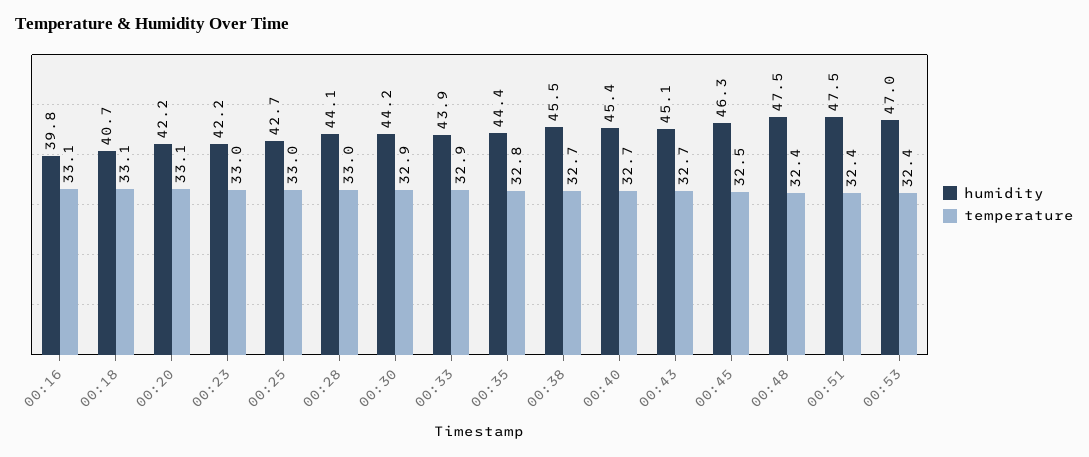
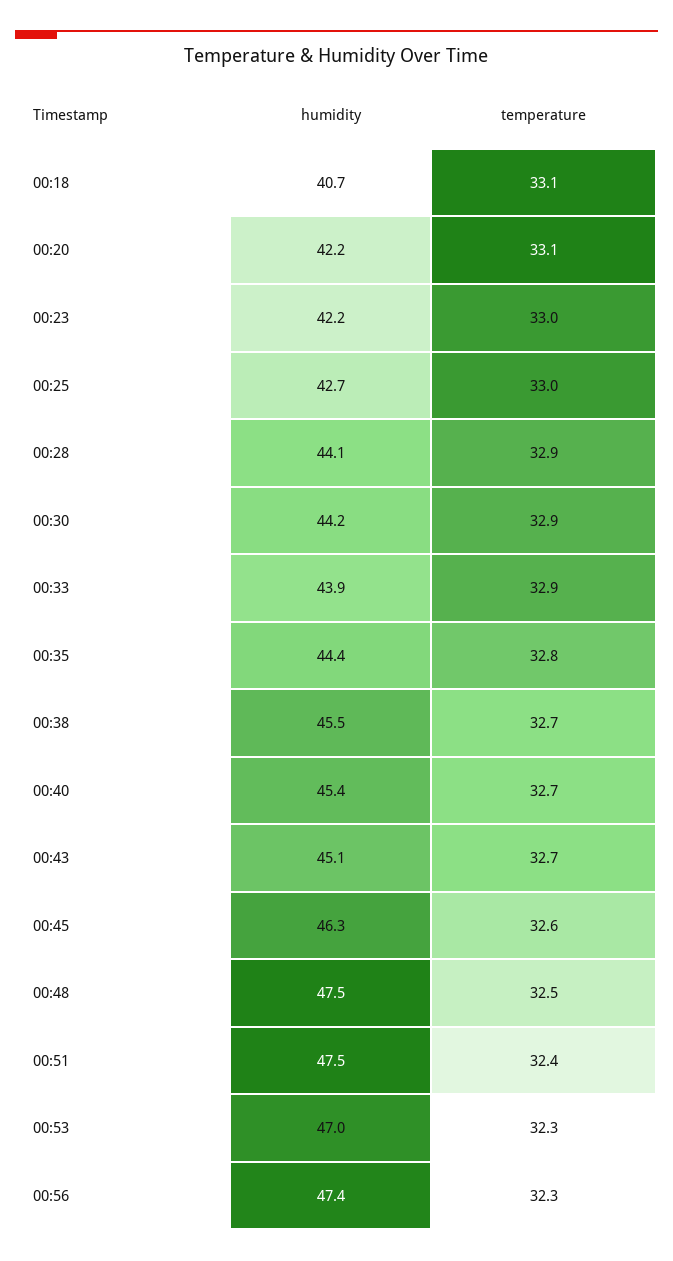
humidity, 00:16: 39.8 -> none
temperature, 00:16: 33.1 -> none
temperature, 00:28: 33 -> 32.9
temperature, 00:45: 32.5 -> 32.6
temperature, 00:48: 32.4 -> 32.5
temperature, 00:53: 32.4 -> 32.3
humidity, 00:56: none -> 47.4
temperature, 00:56: none -> 32.3

